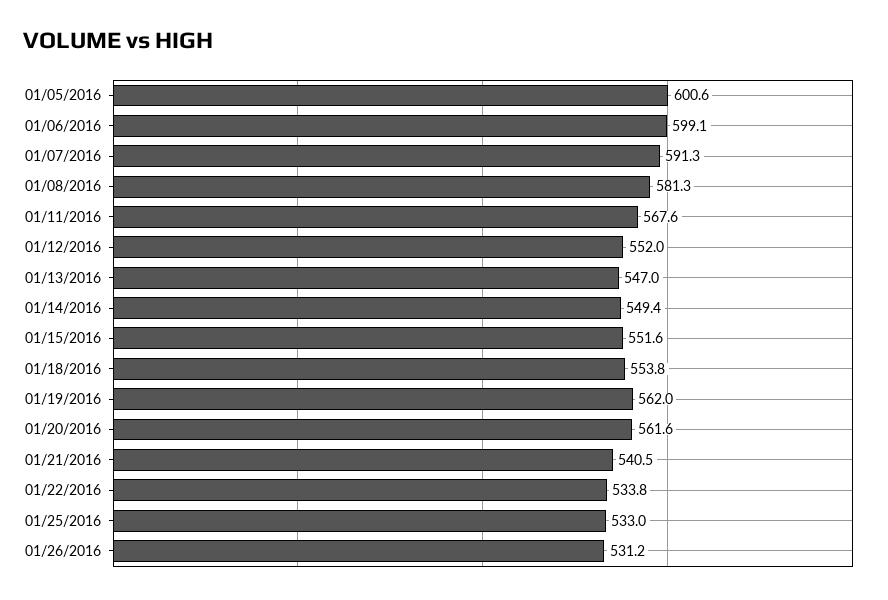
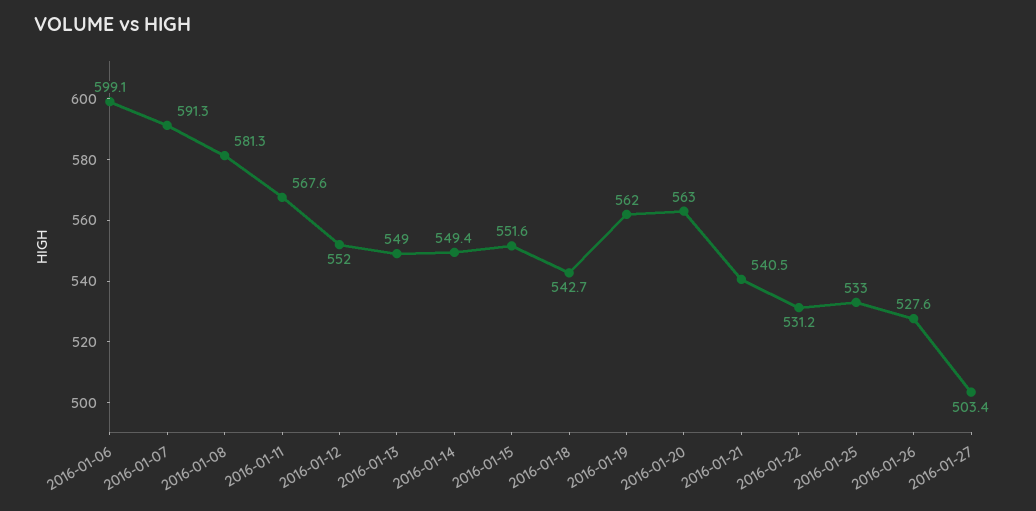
01/05/2016: 600.6 -> none
01/13/2016: 547 -> 549
01/18/2016: 553.8 -> 542.7
01/20/2016: 561.6 -> 563
01/22/2016: 533.8 -> 531.2
01/26/2016: 531.2 -> 527.6
2016-01-27: none -> 503.4

